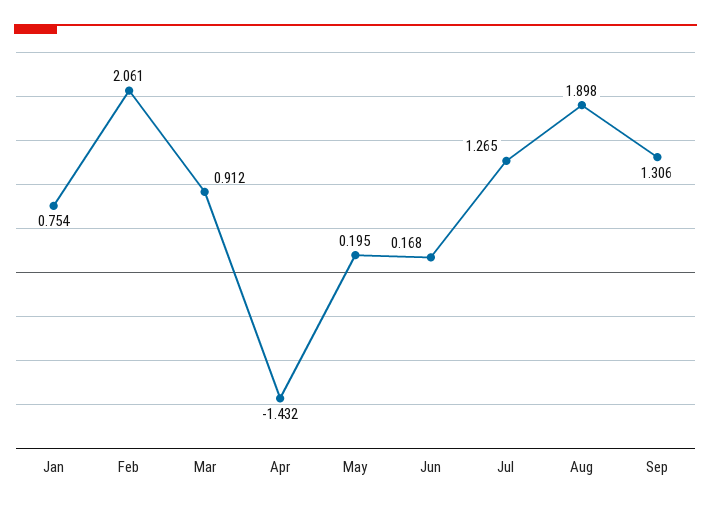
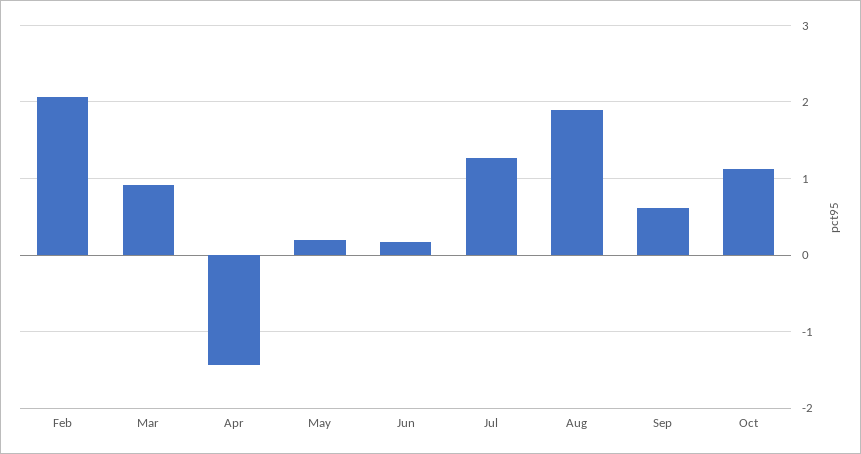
Jan: 0.754 -> none
Sep: 1.306 -> 0.6
Oct: none -> 1.1

